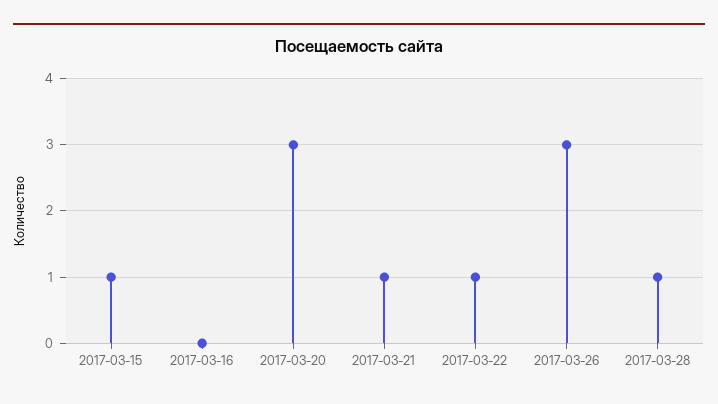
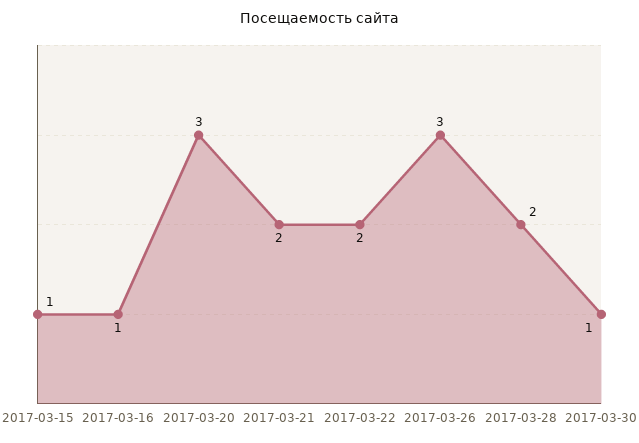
2017-03-16: 0 -> 1
2017-03-21: 1 -> 2
2017-03-22: 1 -> 2
2017-03-28: 1 -> 2
2017-03-30: none -> 1

